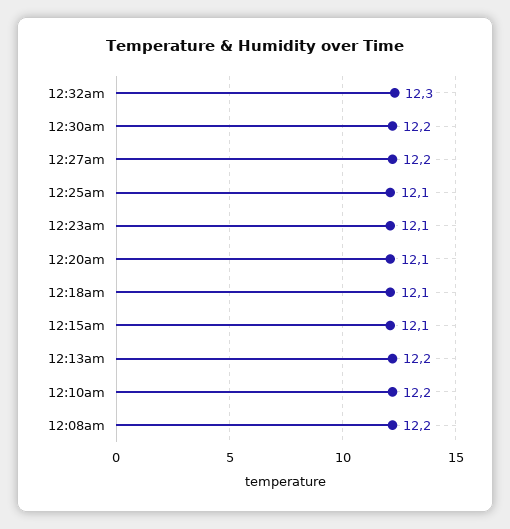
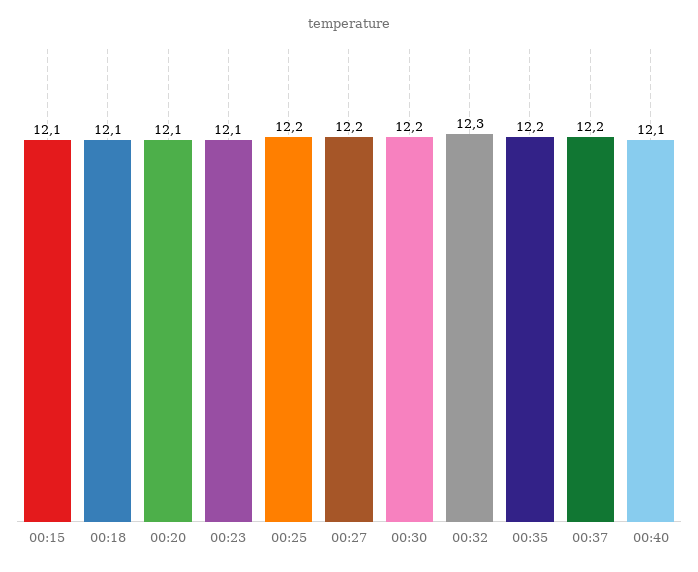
12:25am: 12.1 -> 12.2
12:13am: 12.2 -> none
12:10am: 12.2 -> none
12:08am: 12.2 -> none
00:35: none -> 12.2
00:37: none -> 12.2
00:40: none -> 12.1

